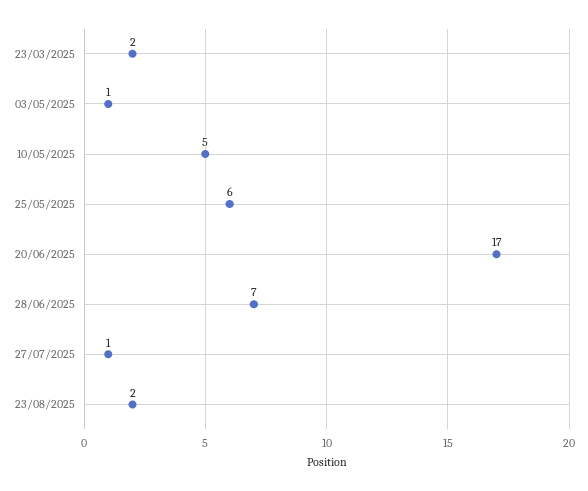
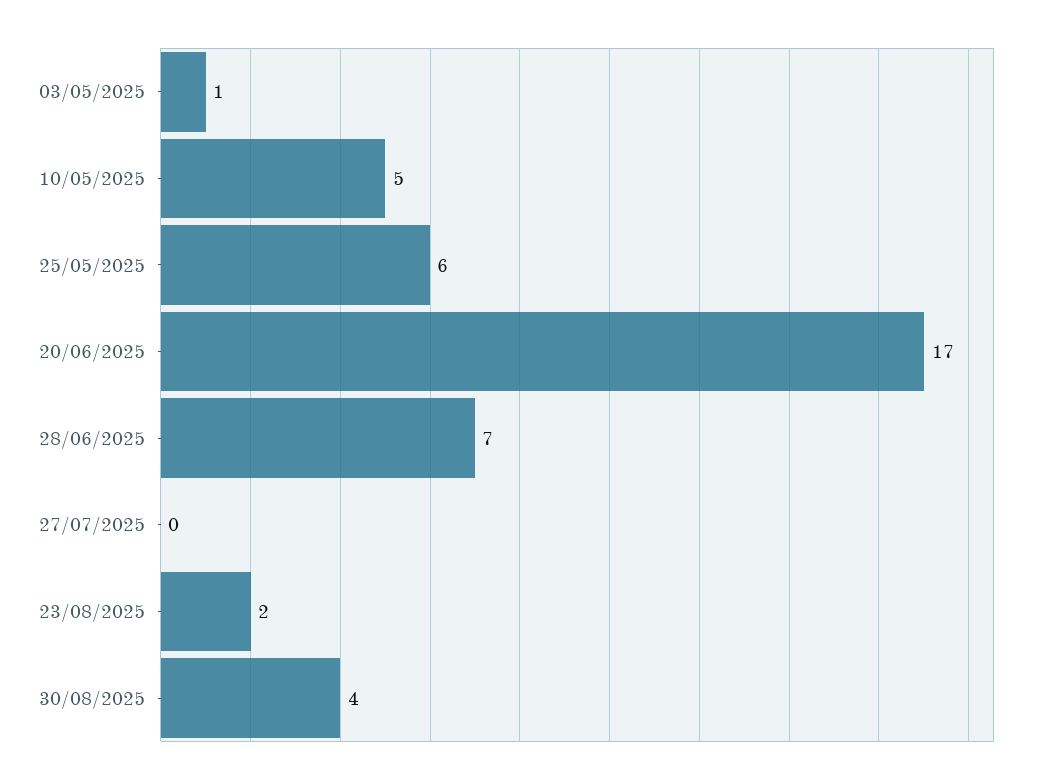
23/03/2025: 2 -> none
27/07/2025: 1 -> 0
30/08/2025: none -> 4

